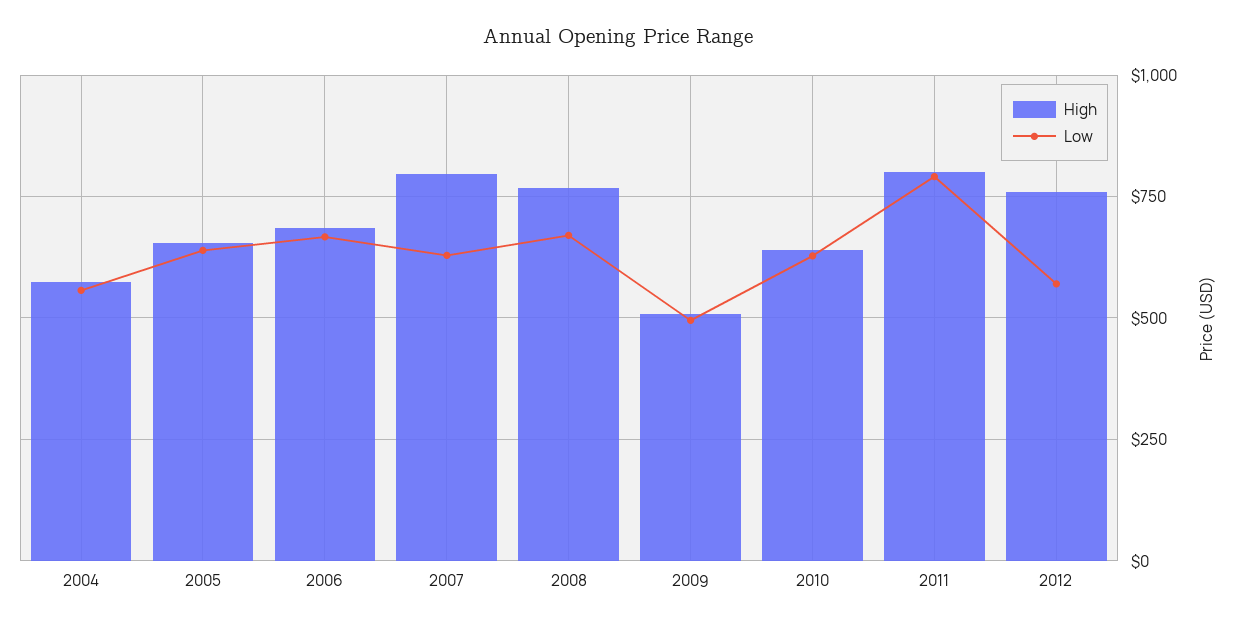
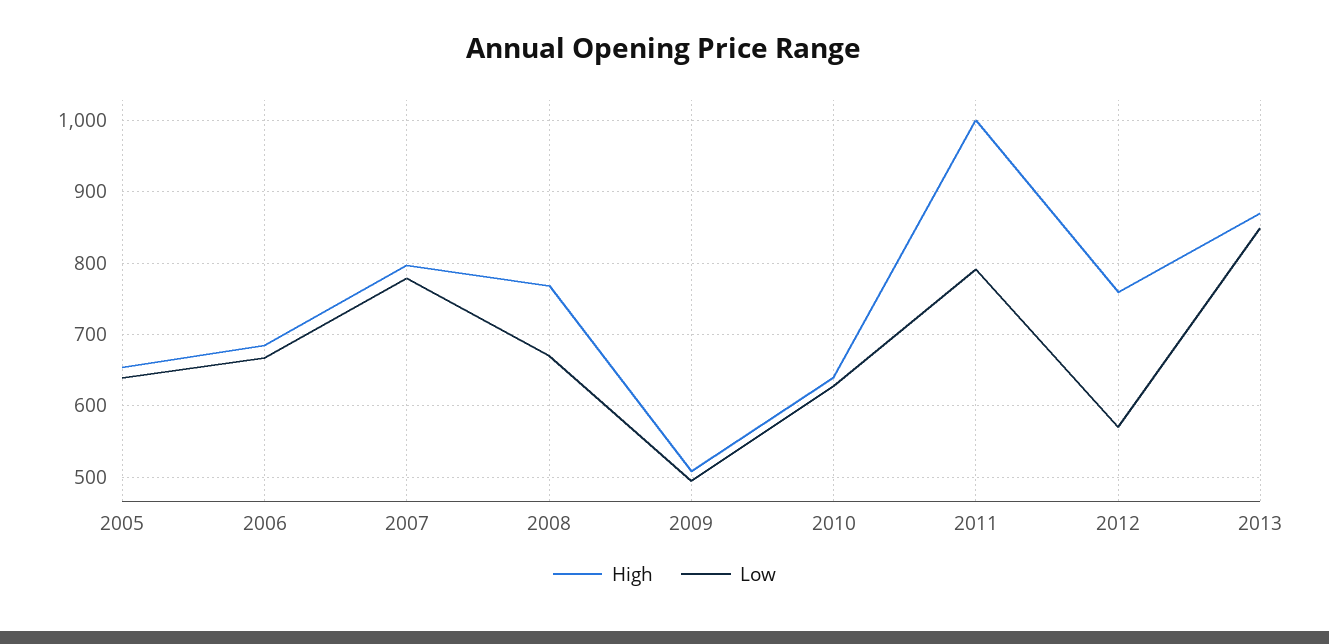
High, 2004: 575 -> none
Low, 2004: 550 -> none
Low, 2007: 625 -> 780
High, 2011: 800 -> 1000
High, 2013: none -> 870
Low, 2013: none -> 850

